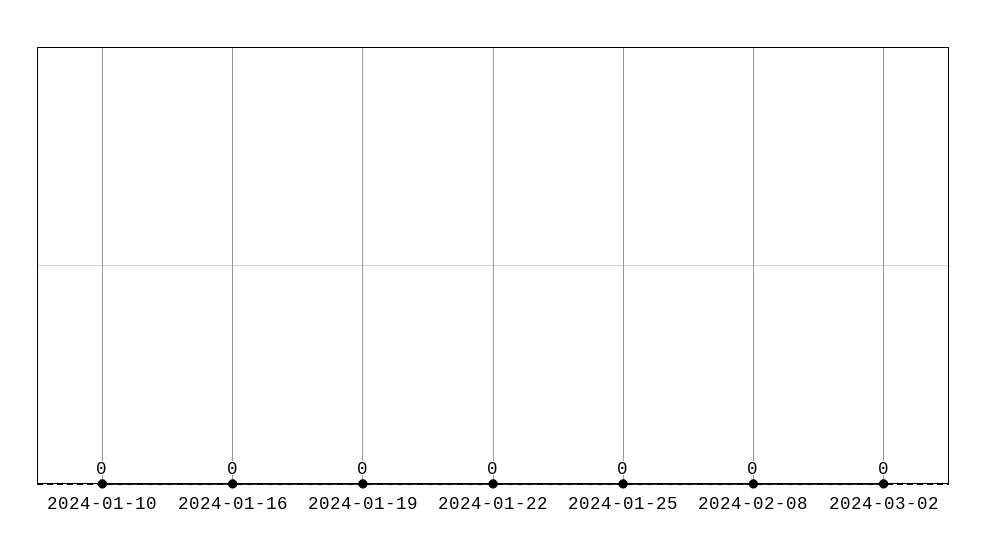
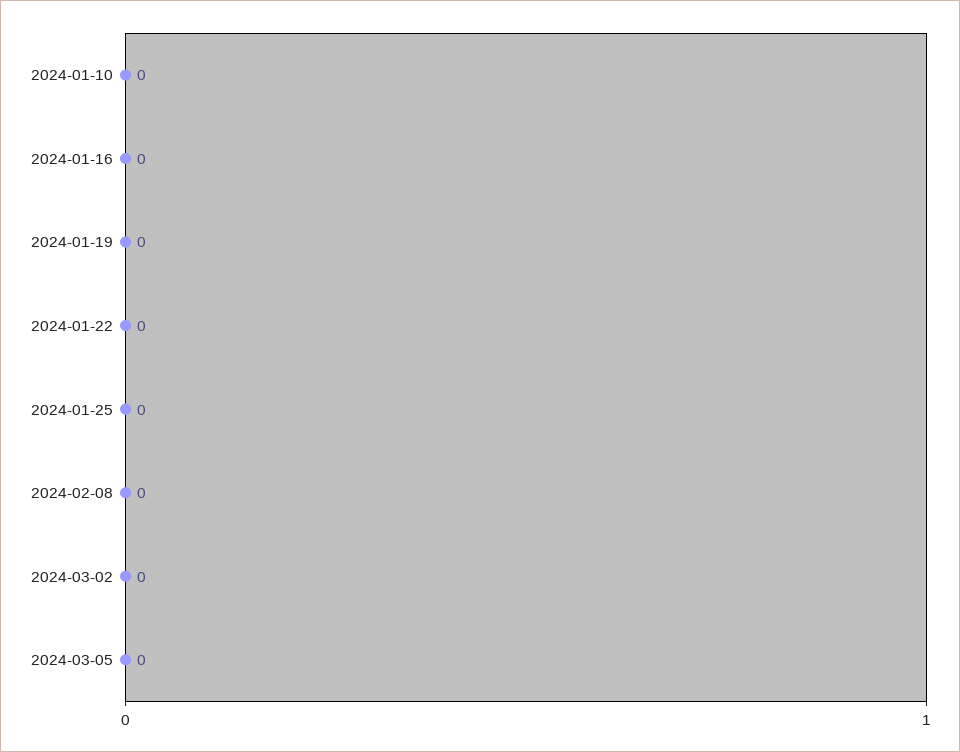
2024-03-05: none -> 0

